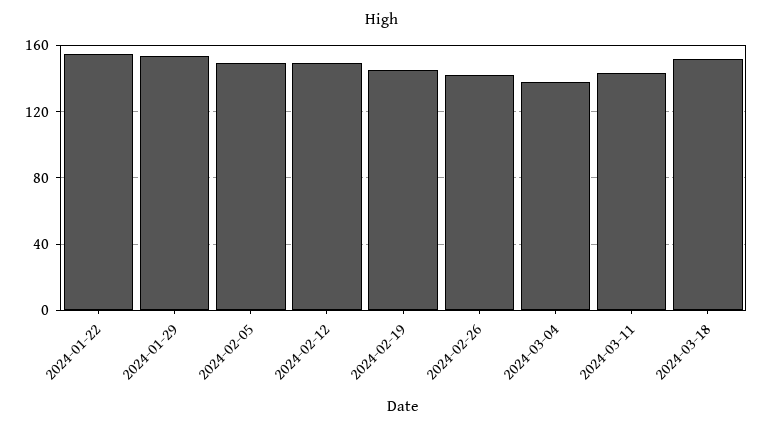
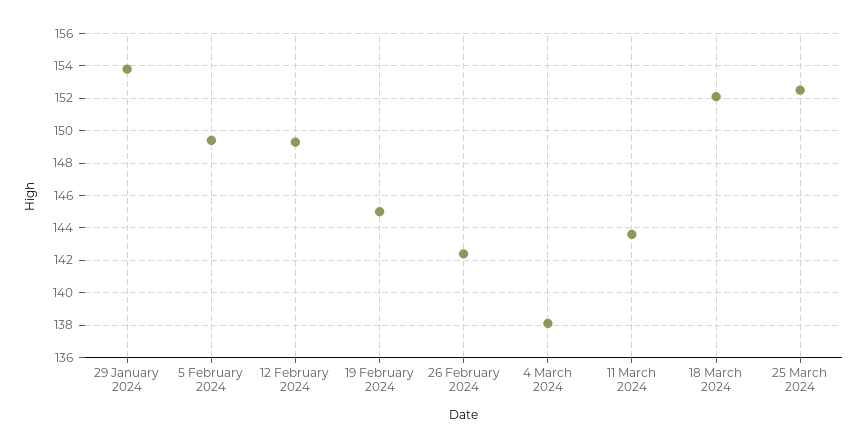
2024-01-22: 155 -> none
25 March 2024: none -> 152.5

